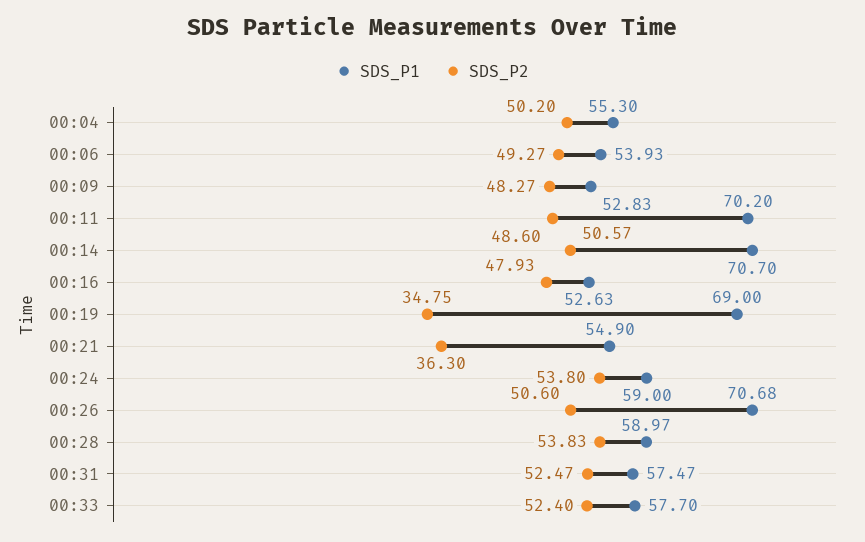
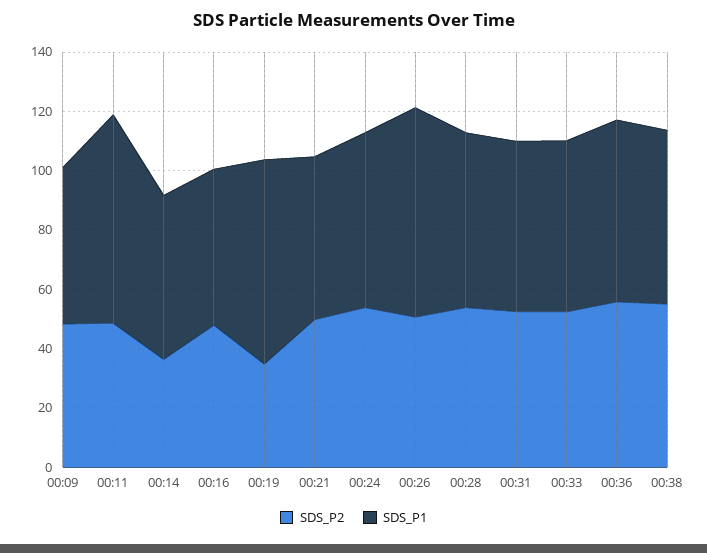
SDS_P1, 00:04: 55.3 -> none
SDS_P2, 00:04: 50.2 -> none
SDS_P1, 00:06: 53.93 -> none
SDS_P2, 00:06: 49.27 -> none
SDS_P1, 00:14: 70.7 -> 55
SDS_P2, 00:14: 50.57 -> 35
SDS_P2, 00:21: 36.3 -> 50
SDS_P2, 00:36: none -> 55
SDS_P1, 00:36: none -> 60
SDS_P2, 00:38: none -> 55
SDS_P1, 00:38: none -> 60

